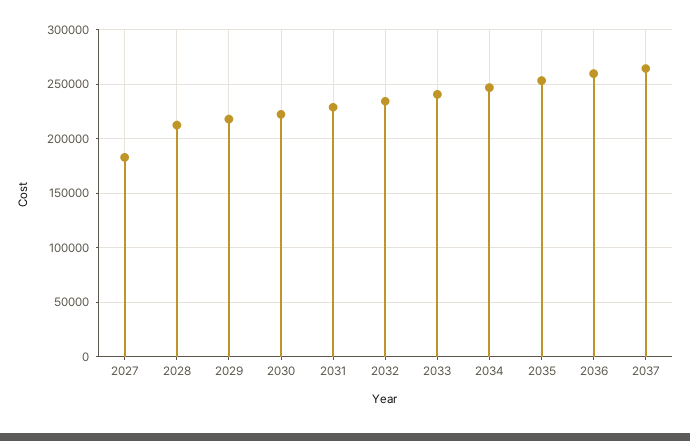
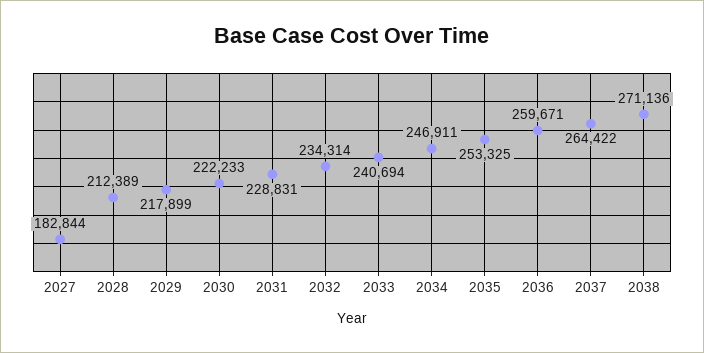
2038: none -> 271136

